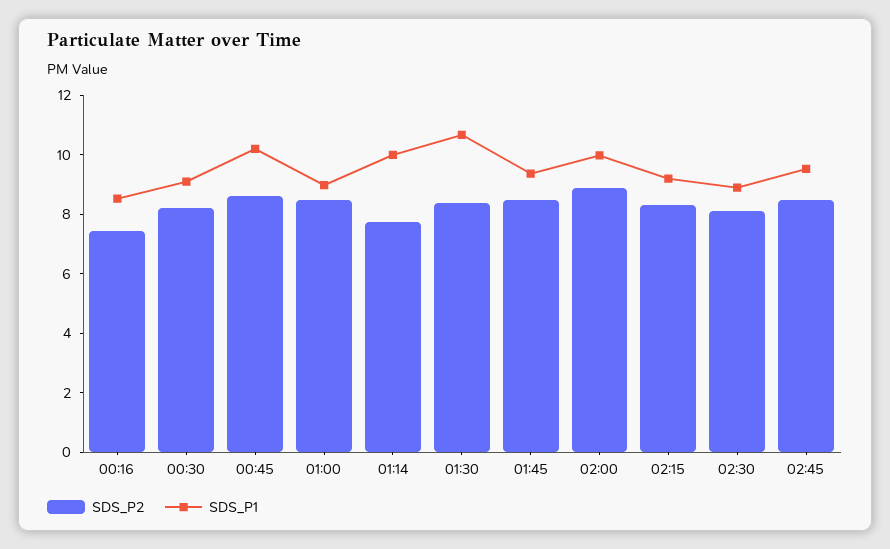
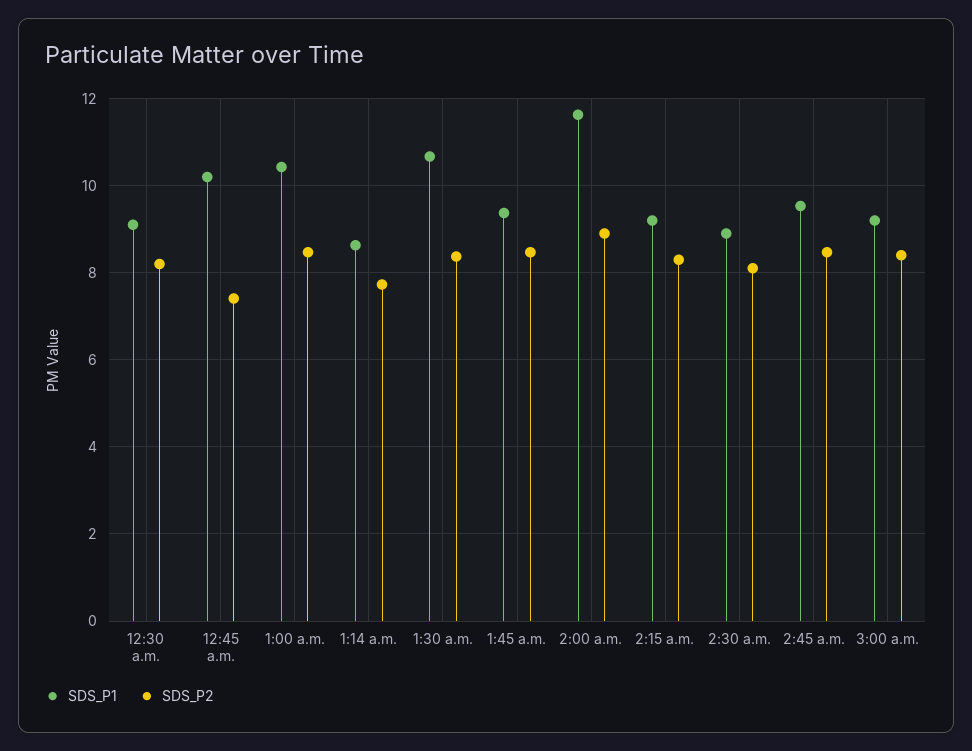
SDS_P2, 00:16: 7.5 -> none
SDS_P1, 00:16: 8.5 -> none
SDS_P2, 00:45: 8.5 -> 7.4
SDS_P1, 01:00: 9 -> 10.4
SDS_P1, 01:14: 10 -> 8.6
SDS_P1, 02:00: 10 -> 11.6
SDS_P1, 3:00 a.m.: none -> 9.2
SDS_P2, 3:00 a.m.: none -> 8.4

